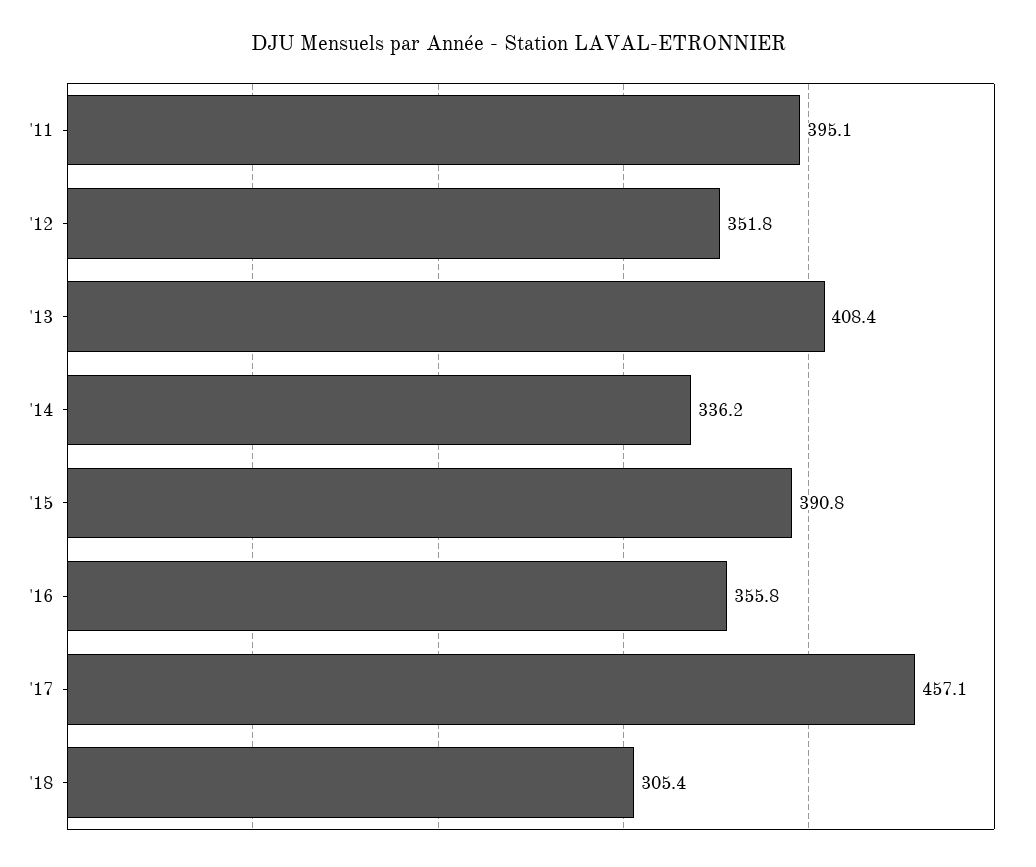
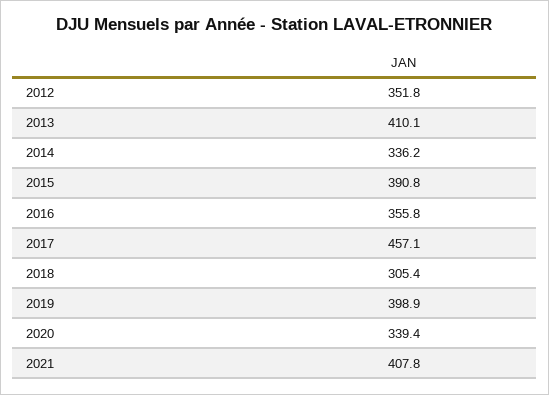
'11: 395.1 -> none
'13: 408.4 -> 410.1
2019: none -> 398.9
2020: none -> 339.4
2021: none -> 407.8

